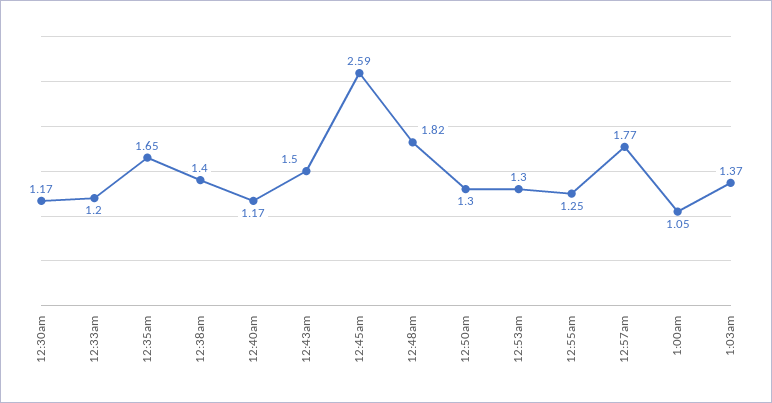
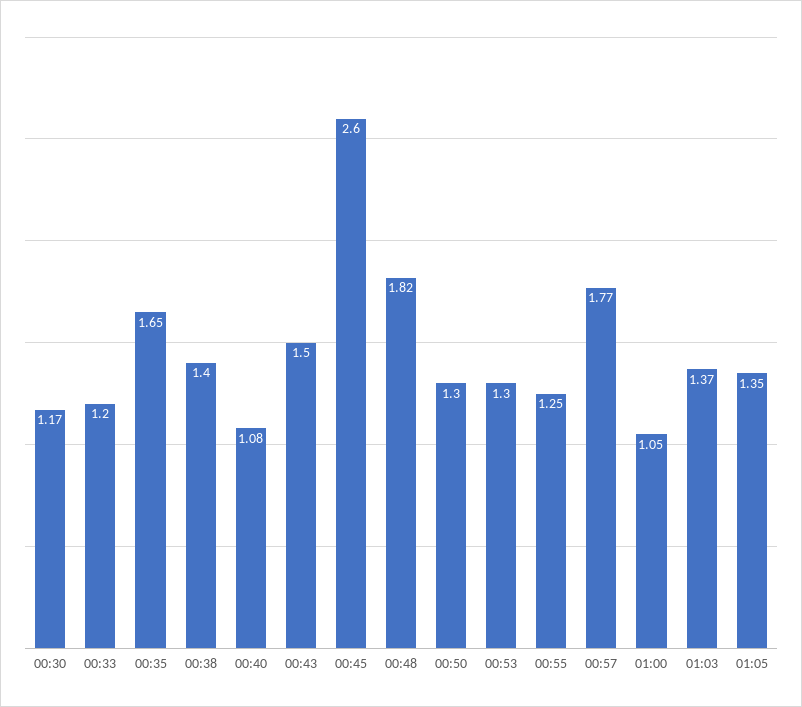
12:40am: 1.17 -> 1.08
12:45am: 2.59 -> 2.6
01:05: none -> 1.35

